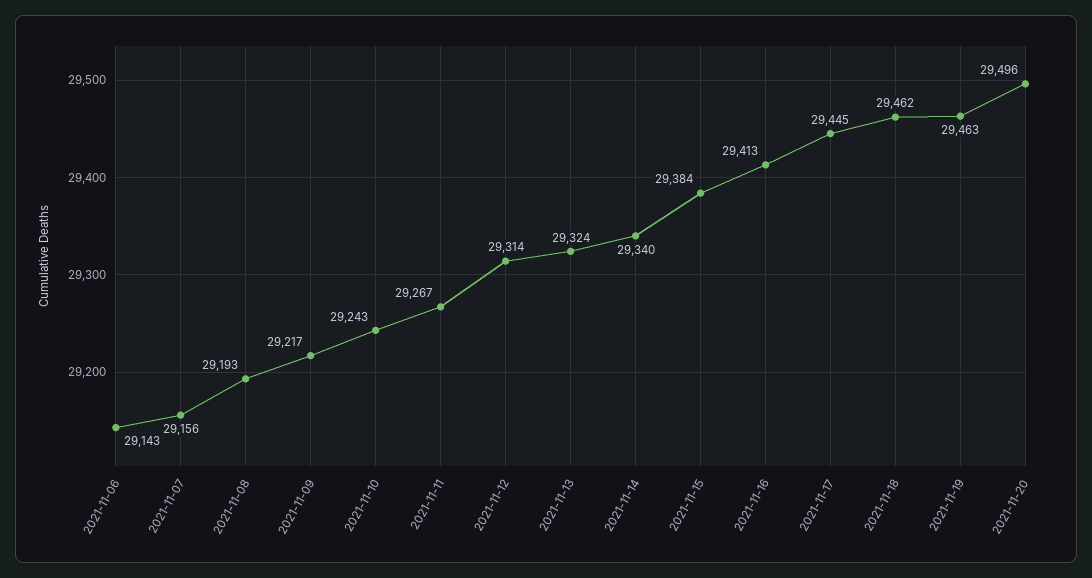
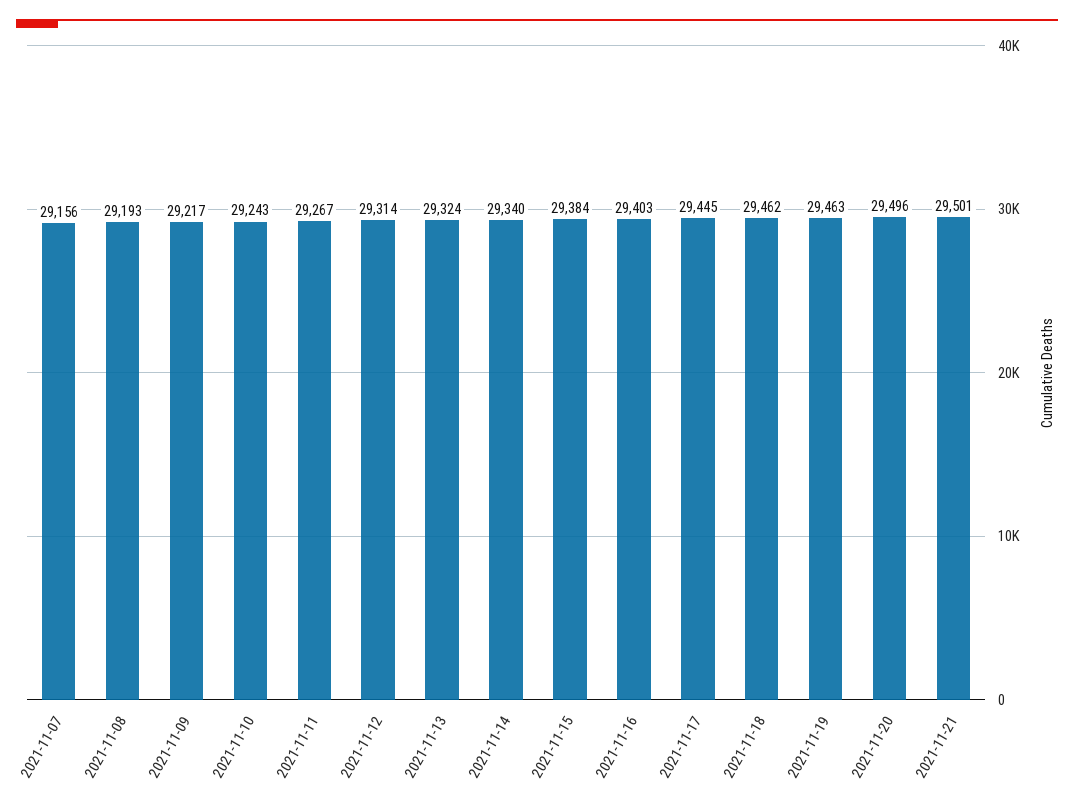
2021-11-06: 29143 -> none
2021-11-16: 29413 -> 29403
2021-11-21: none -> 29501

